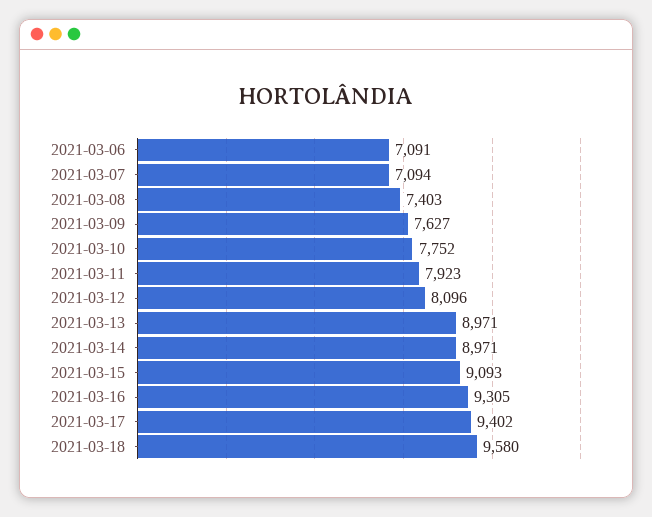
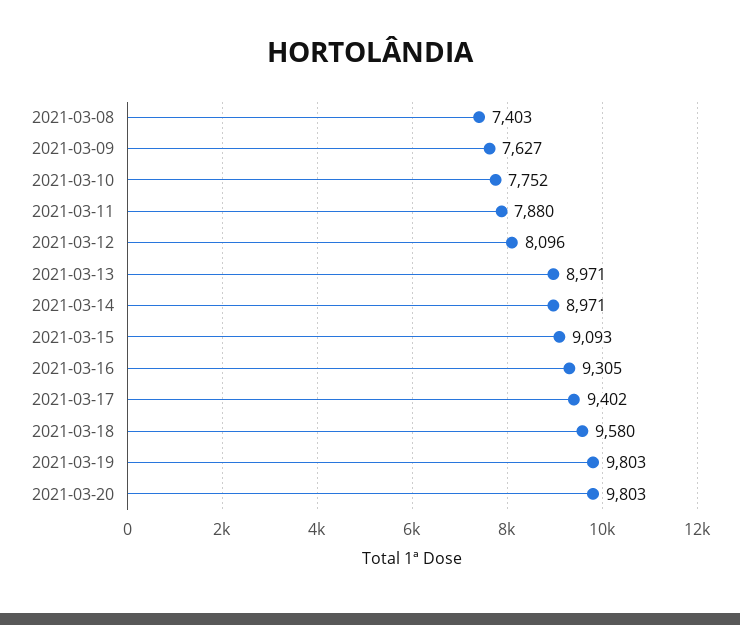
2021-03-06: 7091 -> none
2021-03-07: 7094 -> none
2021-03-11: 7923 -> 7880
2021-03-19: none -> 9803
2021-03-20: none -> 9803

